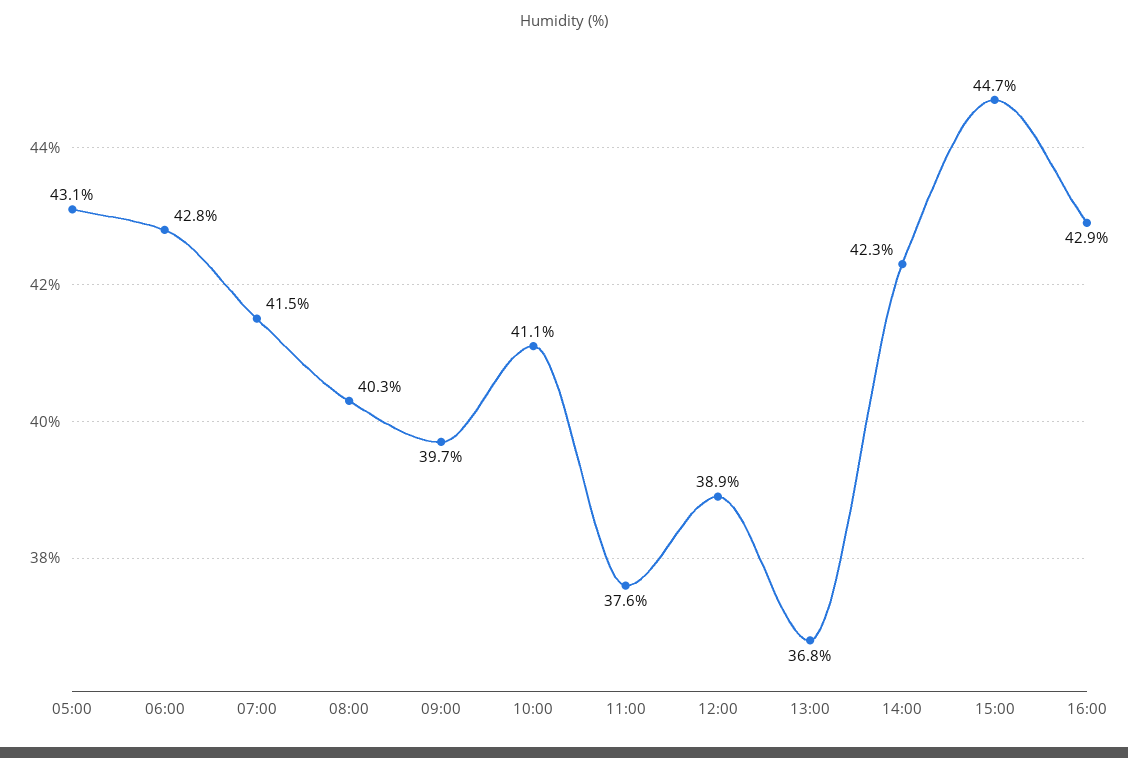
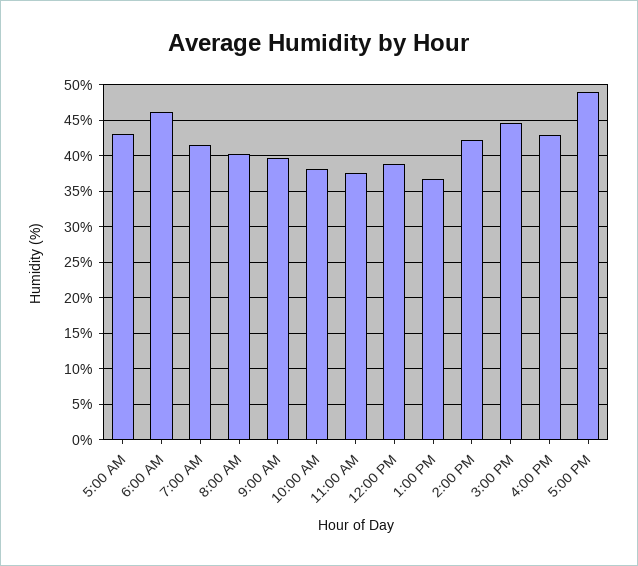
06:00: 42.8 -> 46
10:00: 41.1 -> 38
5:00 PM: none -> 49

